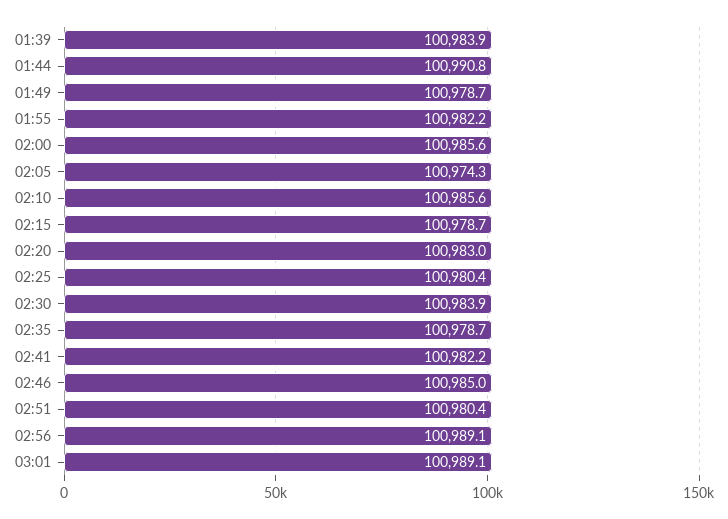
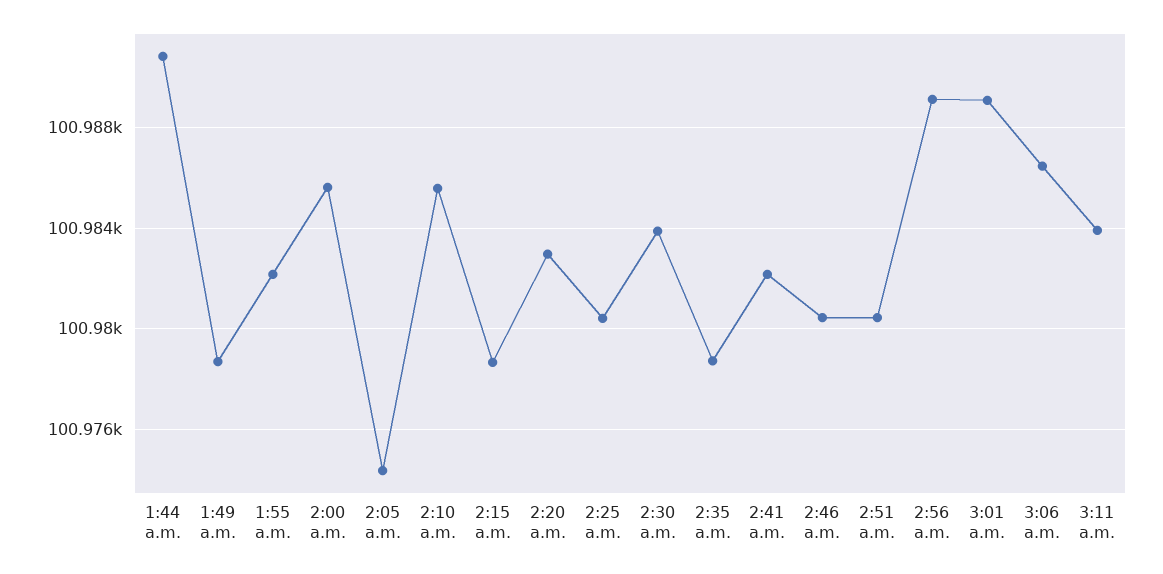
01:39: 100983.9 -> none
02:46: 100985 -> 100980.5
3:06 a.m.: none -> 100986.5
3:11 a.m.: none -> 100984

